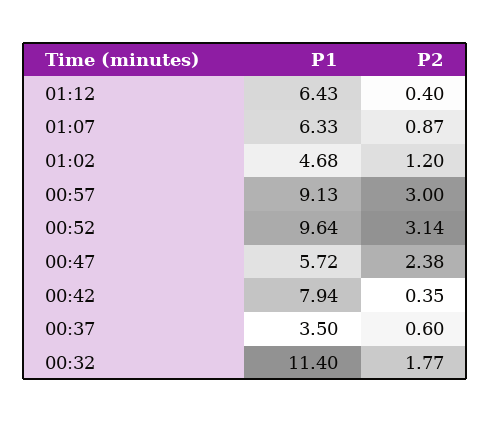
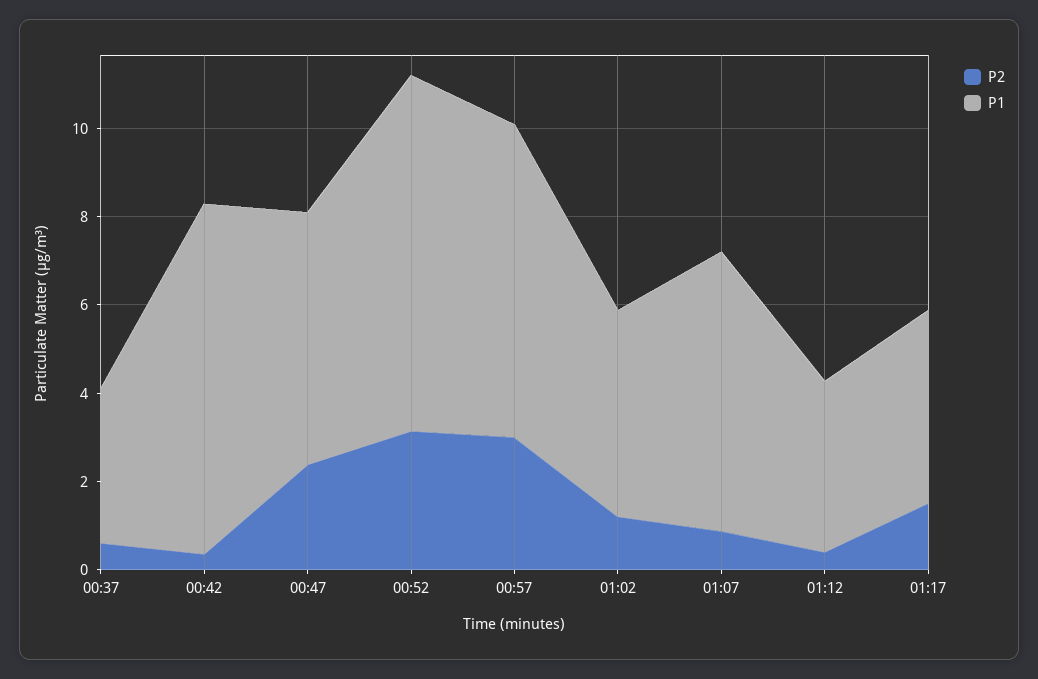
P1, 01:12: 6.43 -> 4
P1, 00:57: 9.13 -> 7
P1, 00:52: 9.64 -> 8
P1, 00:32: 11.4 -> none
P2, 00:32: 1.77 -> none
P2, 01:17: none -> 1.5
P1, 01:17: none -> 4.5

